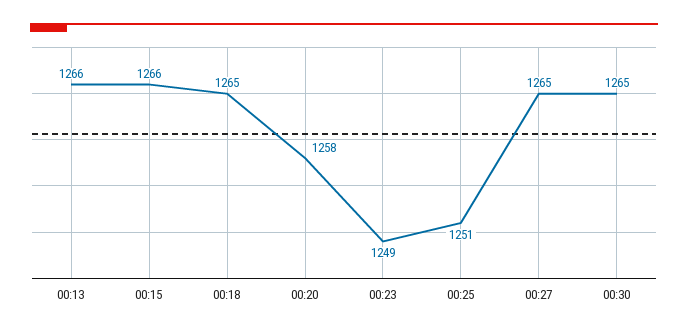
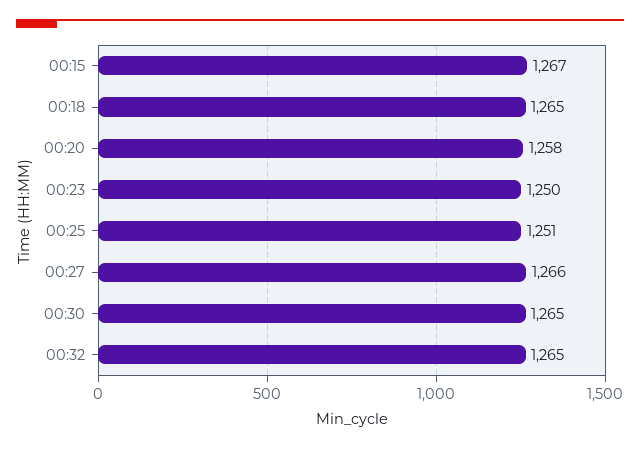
00:13: 1266 -> none
00:15: 1266 -> 1267
00:23: 1249 -> 1250
00:27: 1265 -> 1266
00:32: none -> 1265

